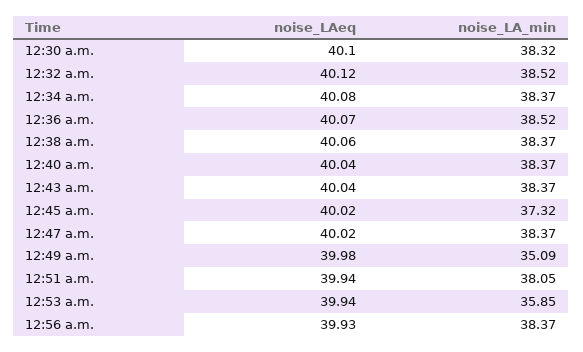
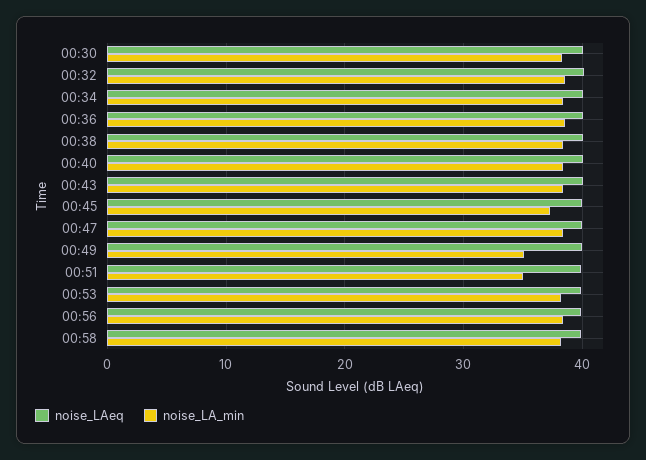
noise_LA_min, 12:51 a.m.: 38.05 -> 35
noise_LA_min, 12:53 a.m.: 35.85 -> 38
noise_LAeq, 00:58: none -> 40
noise_LA_min, 00:58: none -> 38

